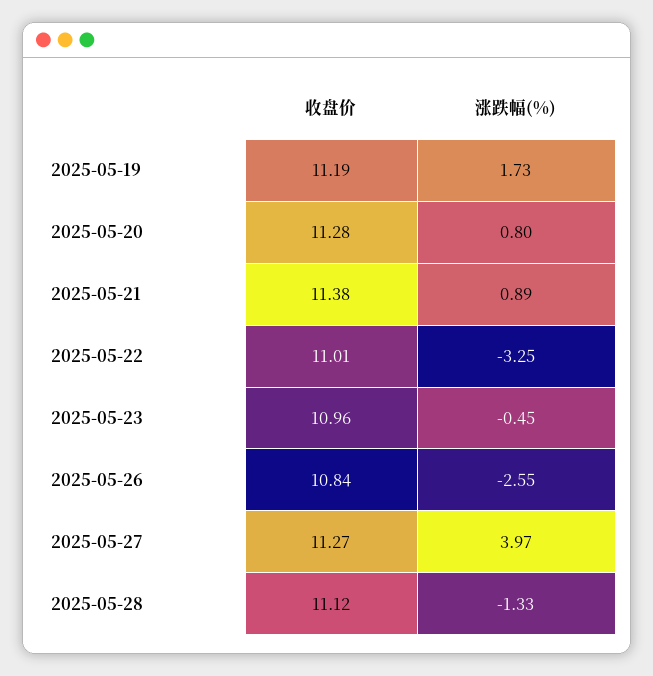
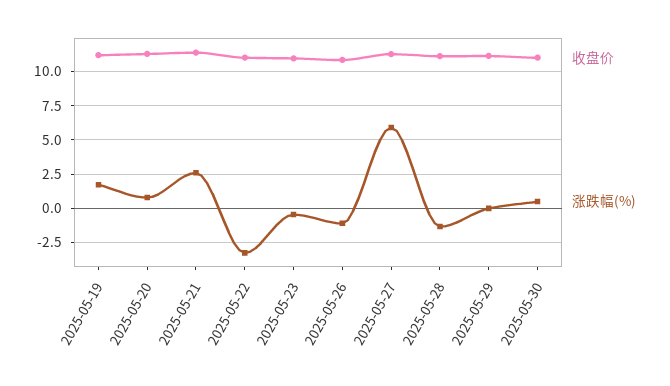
涨跌幅(%), 2025-05-21: 0.89 -> 2.5
涨跌幅(%), 2025-05-26: -2.55 -> -1
涨跌幅(%), 2025-05-27: 3.97 -> 6
收盘价, 2025-05-29: none -> 11
涨跌幅(%), 2025-05-29: none -> 0
收盘价, 2025-05-30: none -> 11
涨跌幅(%), 2025-05-30: none -> 0.5

